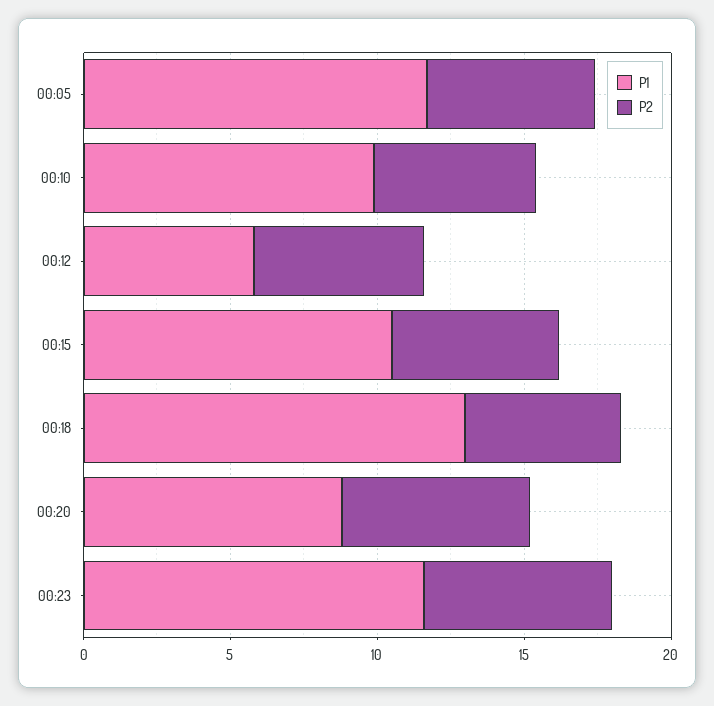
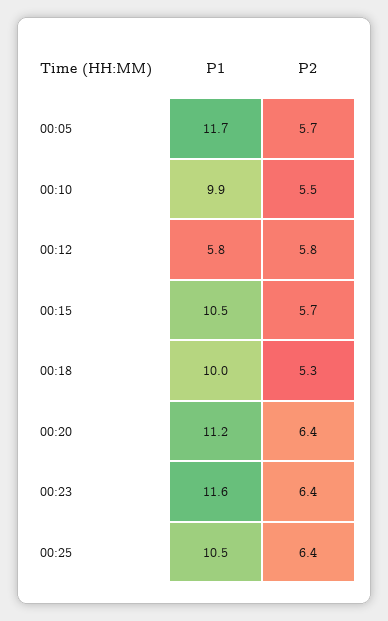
P1, 00:18: 13 -> 10
P1, 00:20: 9 -> 11.2
P1, 00:25: none -> 10.5
P2, 00:25: none -> 6.4

